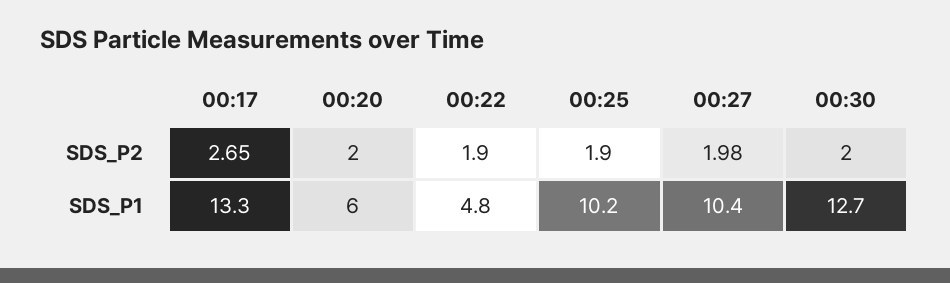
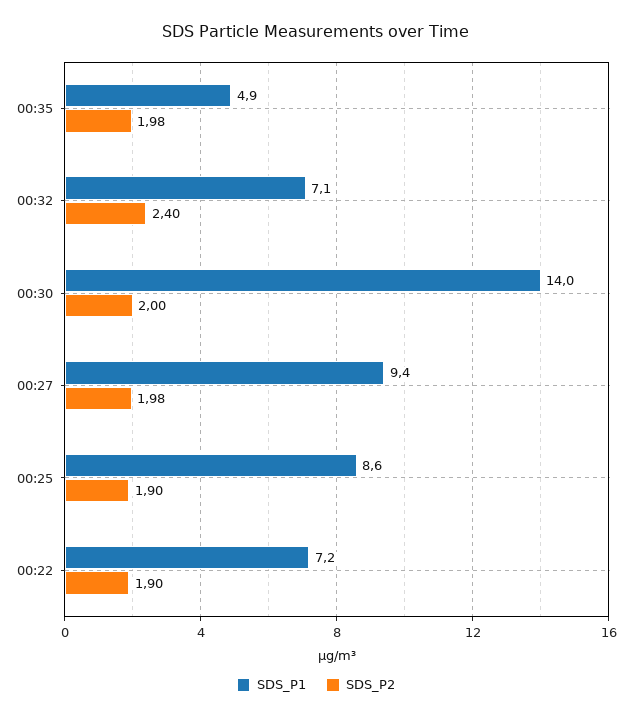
SDS_P2, 00:17: 2.65 -> none
SDS_P2, 00:20: 2 -> none
SDS_P1, 00:17: 13.3 -> none
SDS_P1, 00:20: 6 -> none
SDS_P1, 00:22: 4.8 -> 7.2
SDS_P1, 00:25: 10.2 -> 8.6
SDS_P1, 00:27: 10.4 -> 9.4
SDS_P1, 00:30: 12.7 -> 14
SDS_P1, 00:35: none -> 4.9
SDS_P2, 00:35: none -> 1.98
SDS_P1, 00:32: none -> 7.1
SDS_P2, 00:32: none -> 2.4

